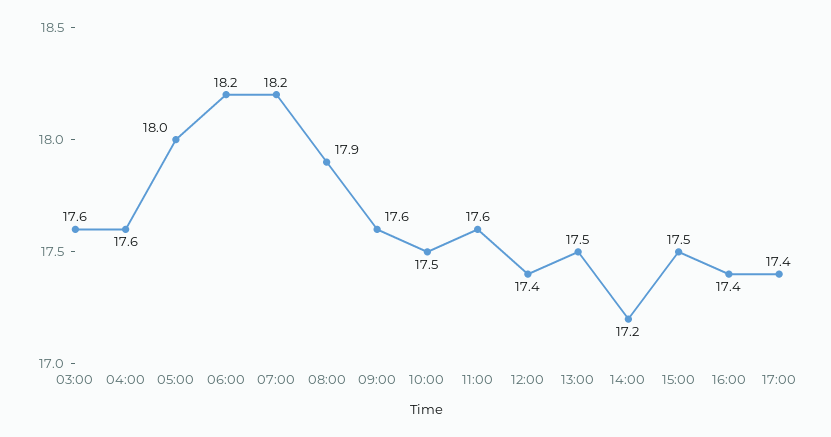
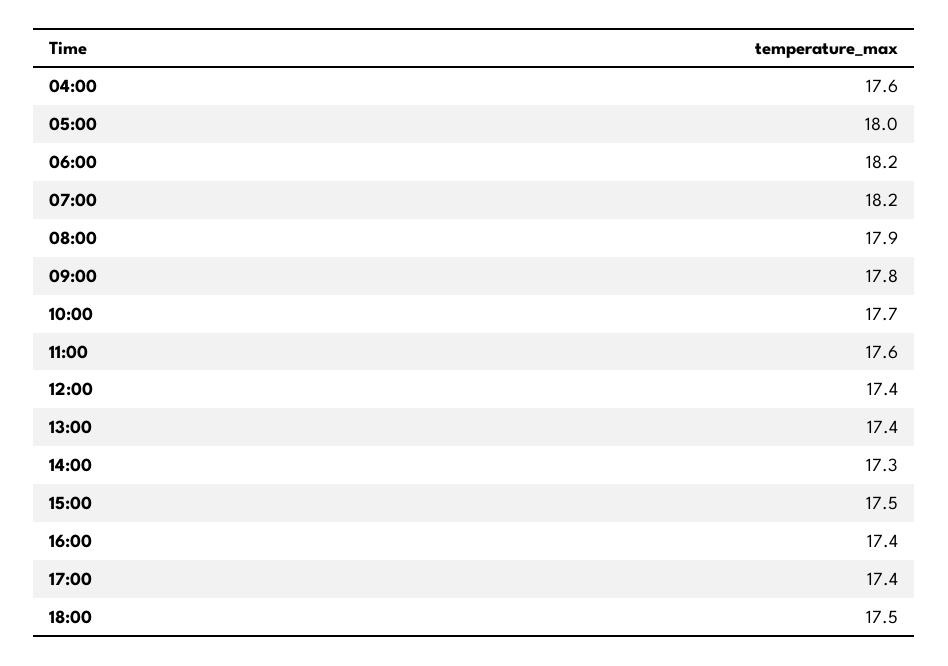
03:00: 17.6 -> none
09:00: 17.6 -> 17.8
10:00: 17.5 -> 17.7
13:00: 17.5 -> 17.4
14:00: 17.2 -> 17.3
18:00: none -> 17.5

